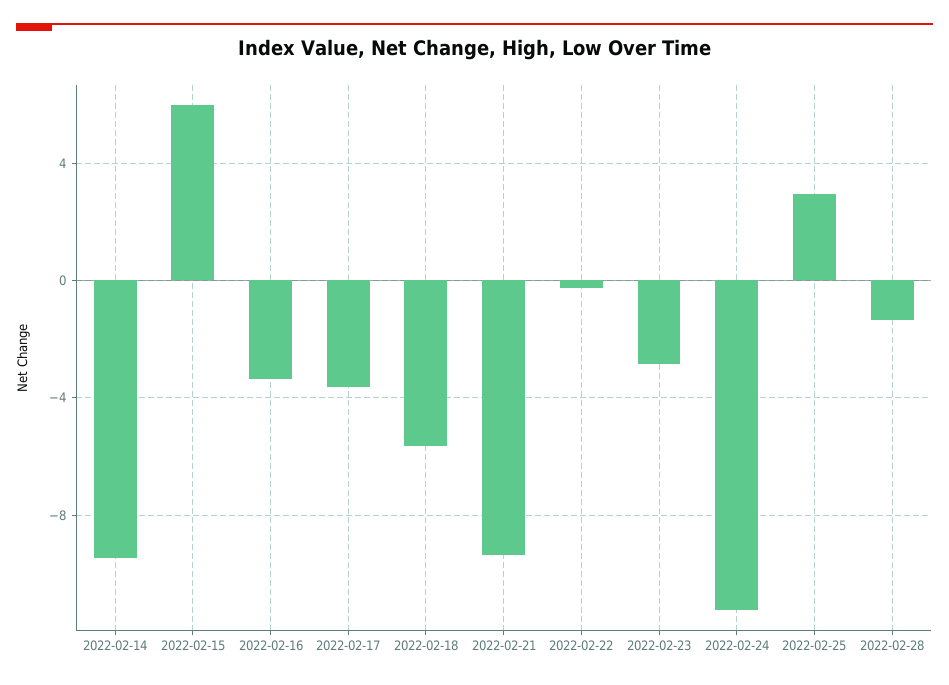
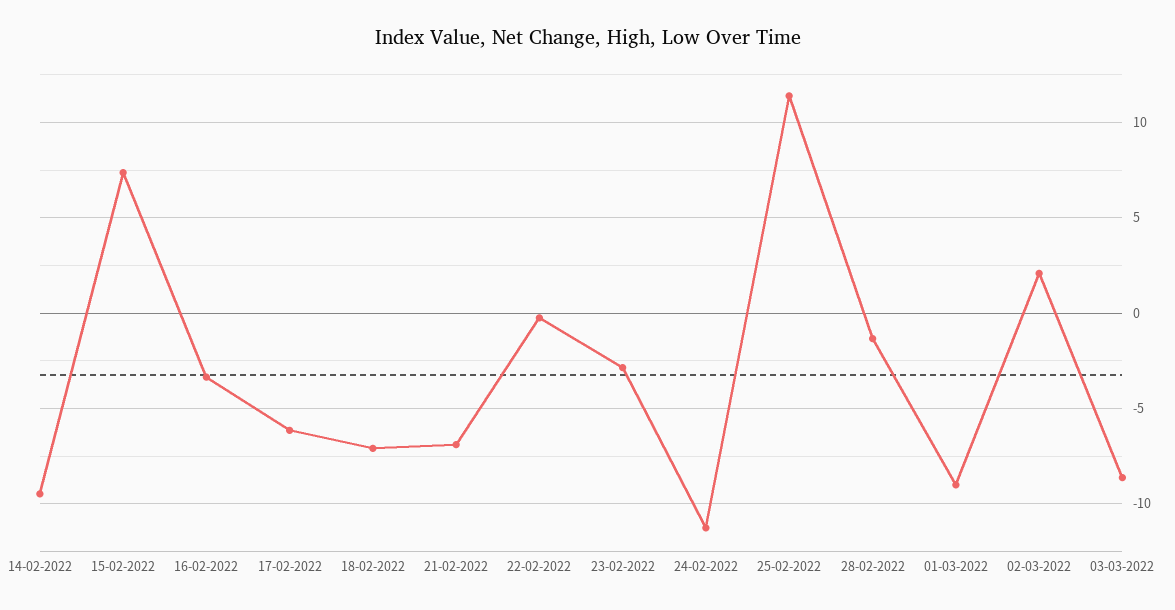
2022-02-15: 6 -> 7.5
2022-02-17: -3.5 -> -6
2022-02-18: -5.5 -> -7
2022-02-21: -9.5 -> -7
2022-02-25: 3 -> 11.5
01-03-2022: none -> -9
02-03-2022: none -> 2
03-03-2022: none -> -8.5

